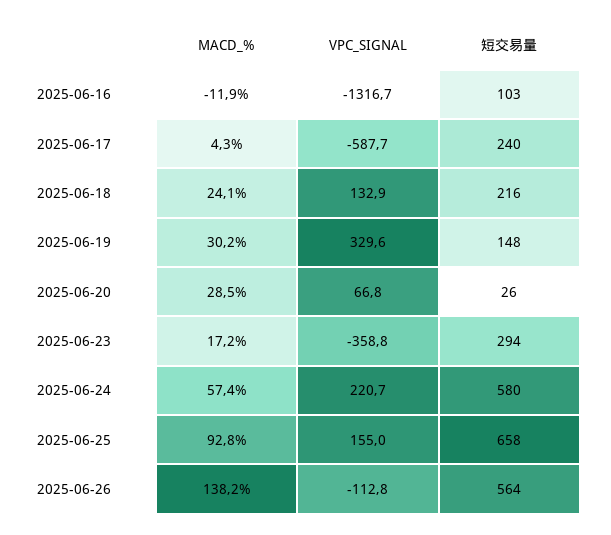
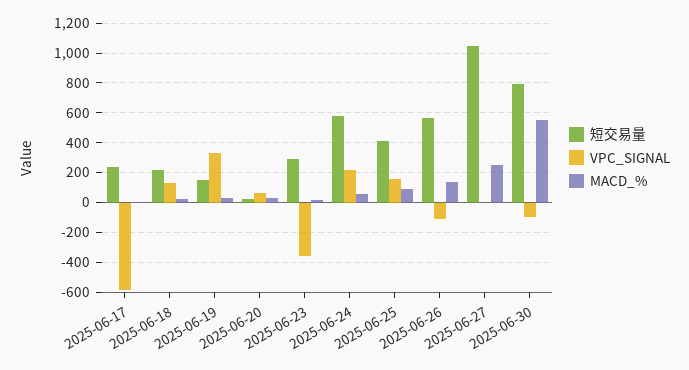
MACD_%, 2025-06-16: -11.9 -> none
VPC_SIGNAL, 2025-06-16: -1316.7 -> none
短交易量, 2025-06-16: 103 -> none
短交易量, 2025-06-25: 658 -> 400
短交易量, 2025-06-27: none -> 1050
VPC_SIGNAL, 2025-06-27: none -> 0
MACD_%, 2025-06-27: none -> 250
短交易量, 2025-06-30: none -> 800
VPC_SIGNAL, 2025-06-30: none -> -100
MACD_%, 2025-06-30: none -> 550

